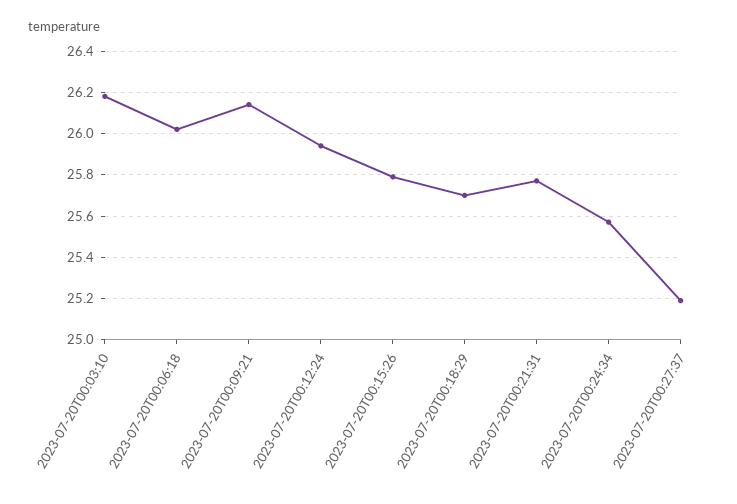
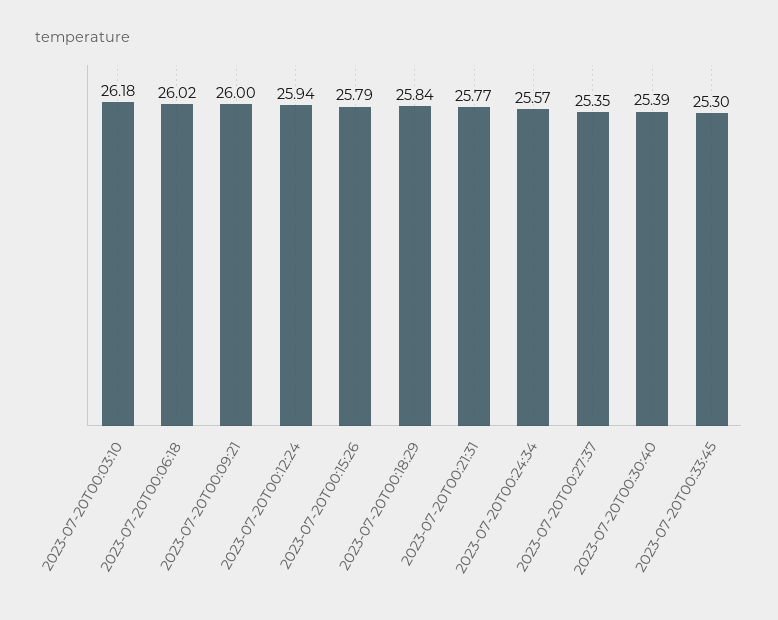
2023-07-20T00:09:21: 26.15 -> 26
2023-07-20T00:18:29: 25.7 -> 25.84
2023-07-20T00:27:37: 25.2 -> 25.35
2023-07-20T00:30:40: none -> 25.39
2023-07-20T00:33:45: none -> 25.3

